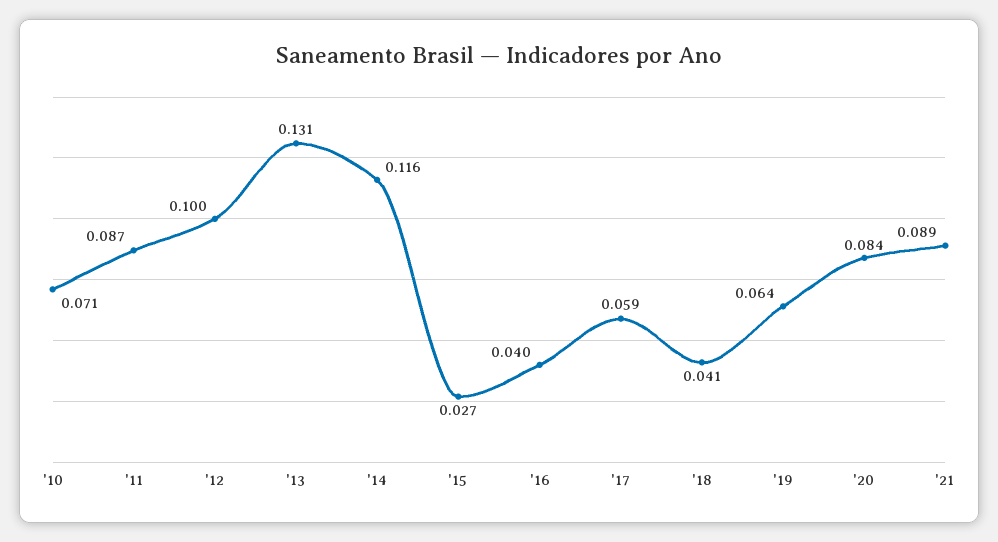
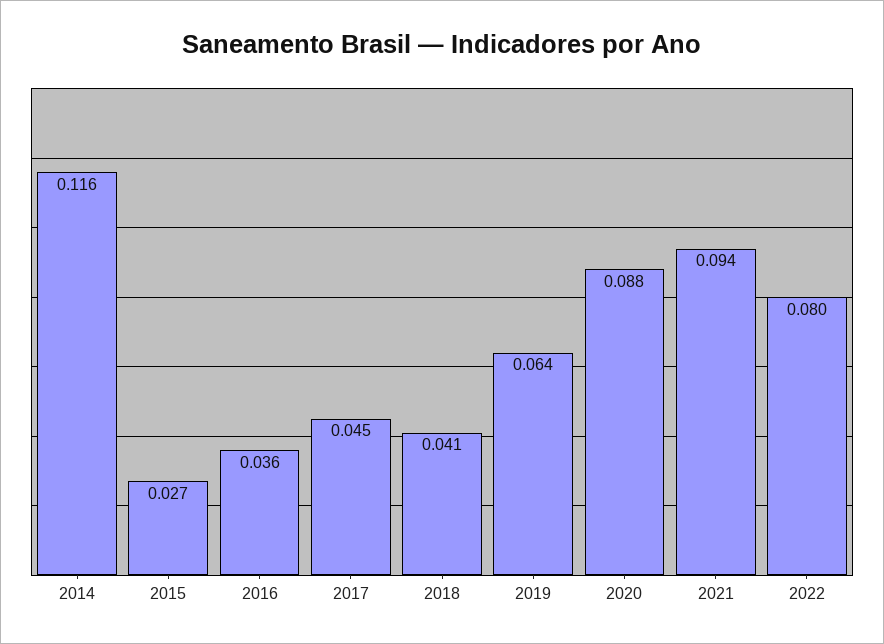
'10: 0.071 -> none
'11: 0.087 -> none
'12: 0.1 -> none
'13: 0.131 -> none
'16: 0.04 -> 0.036
'17: 0.059 -> 0.045
'20: 0.084 -> 0.088
'21: 0.089 -> 0.094
2022: none -> 0.08

